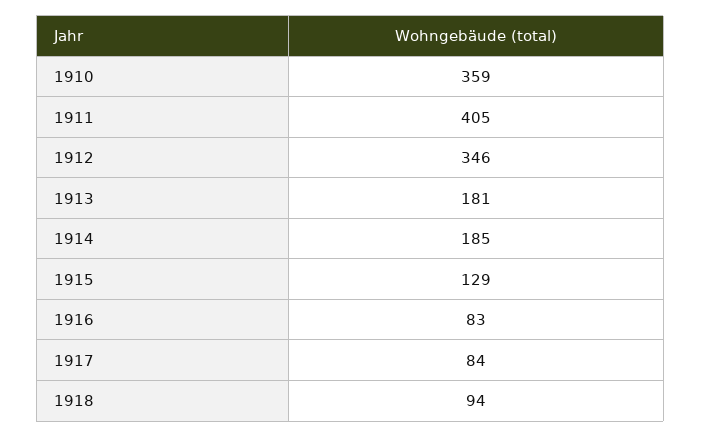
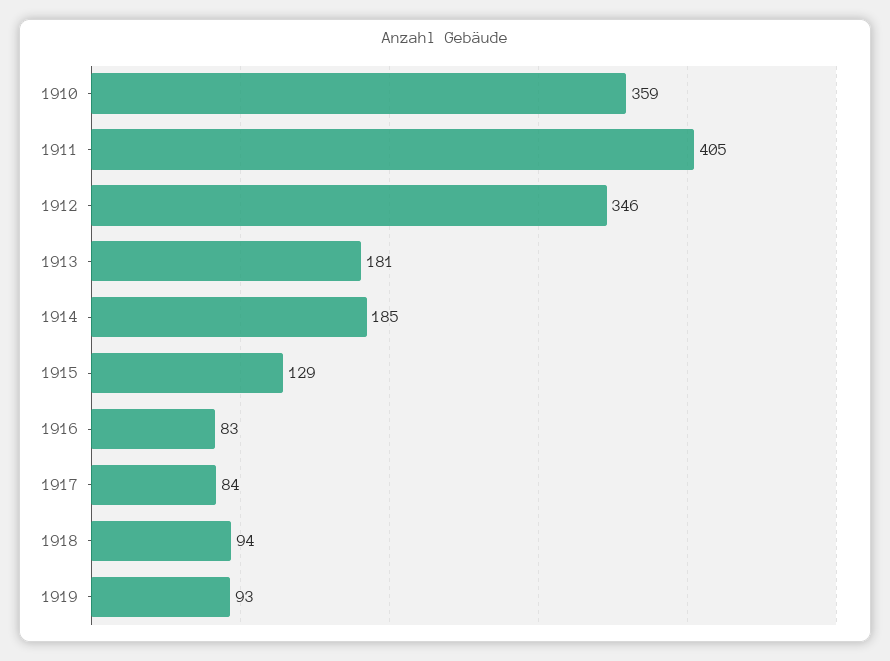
1919: none -> 93

